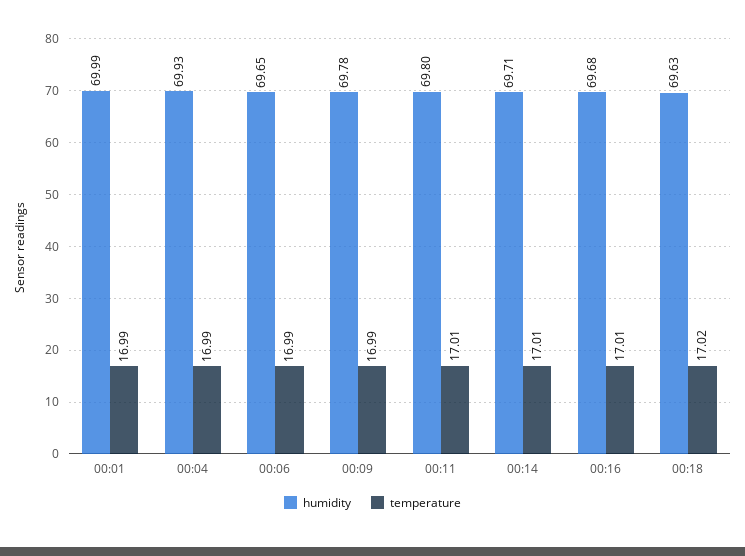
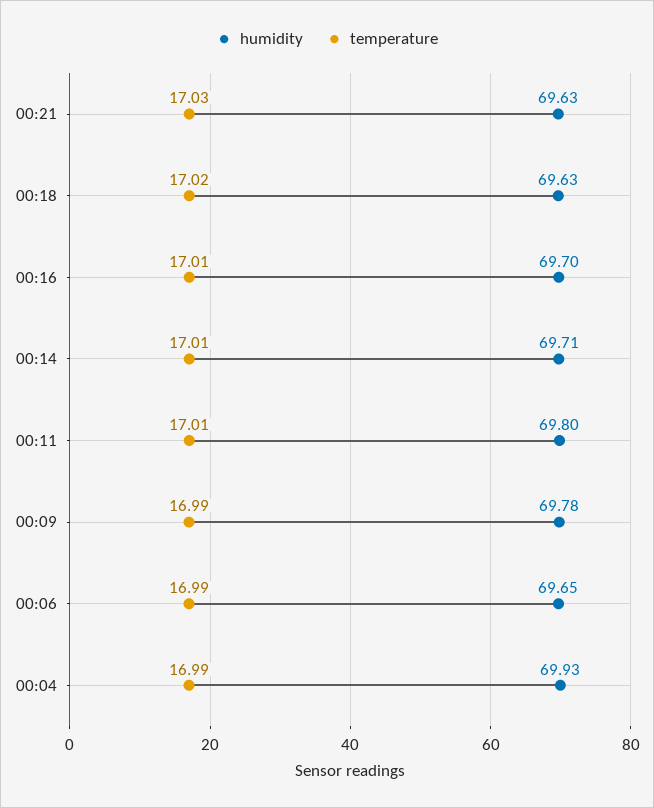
humidity, 00:01: 69.99 -> none
temperature, 00:01: 16.99 -> none
humidity, 00:16: 69.68 -> 69.7
humidity, 00:21: none -> 69.63
temperature, 00:21: none -> 17.03

